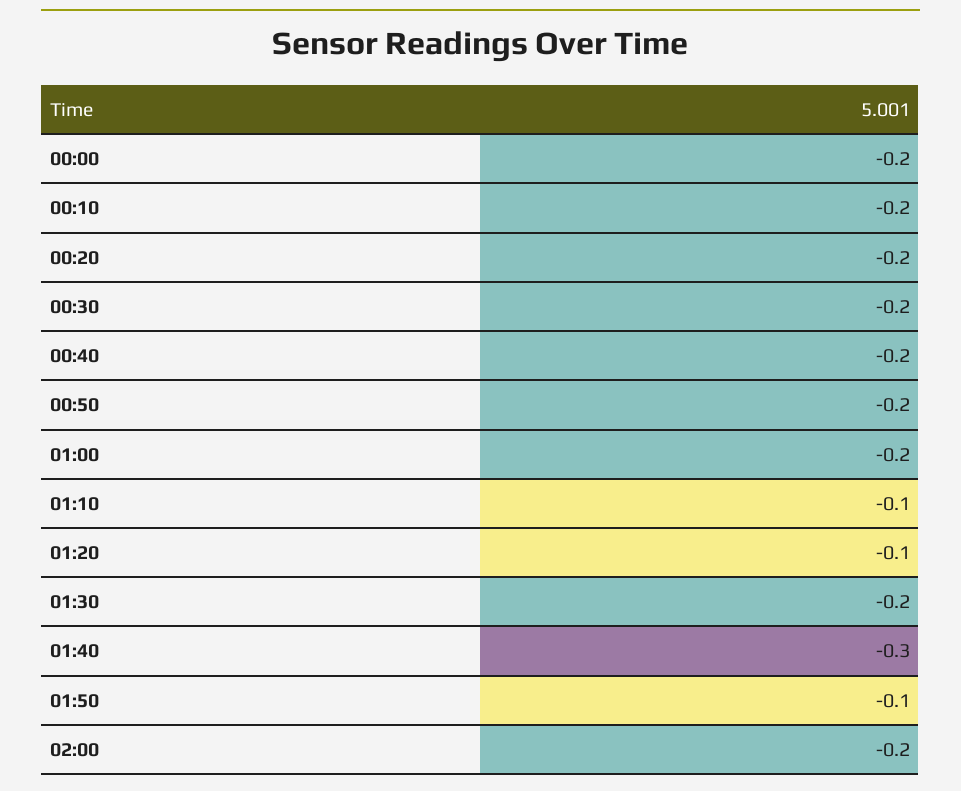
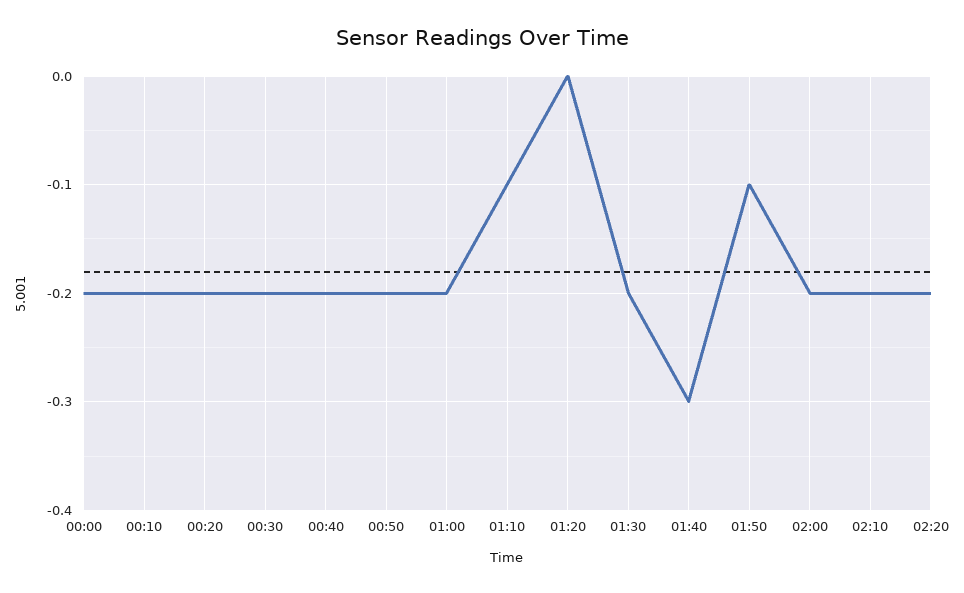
01:20: -0.1 -> 0
02:10: none -> -0.2
02:20: none -> -0.2

